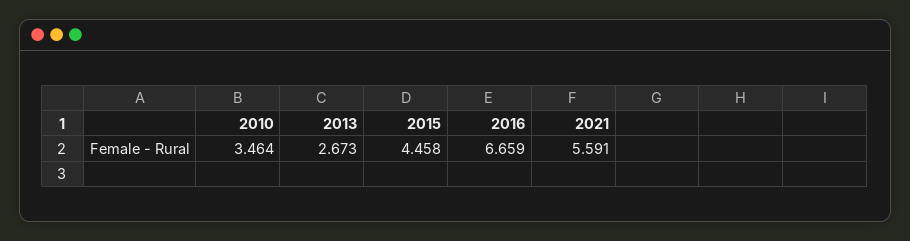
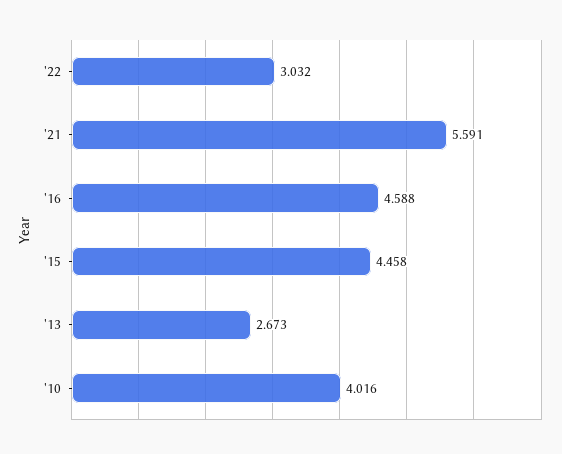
2010: 3.464 -> 4.016
2016: 6.659 -> 4.588
'22: none -> 3.032

